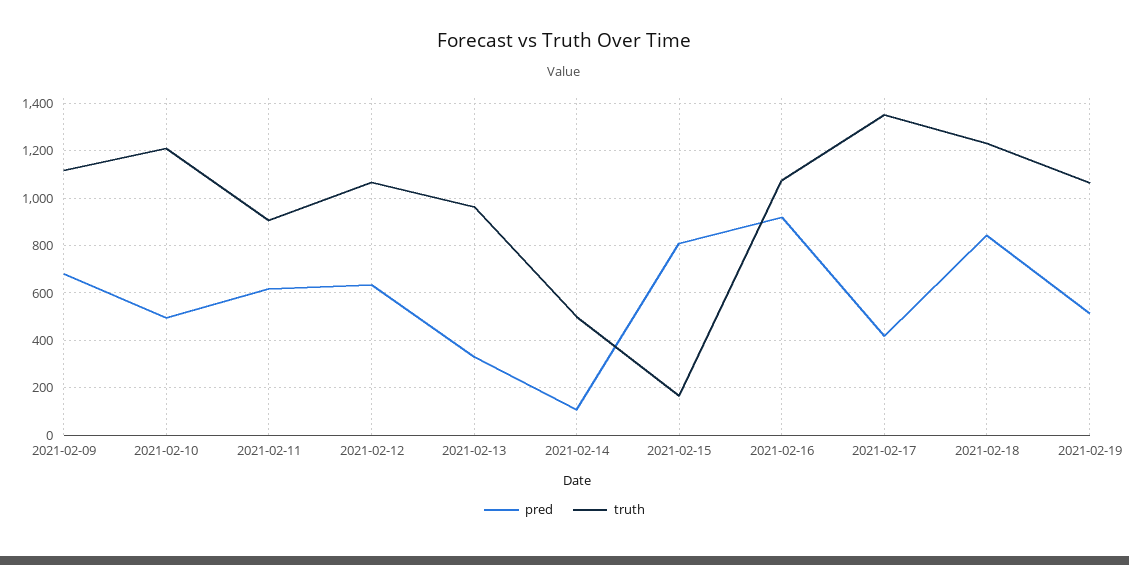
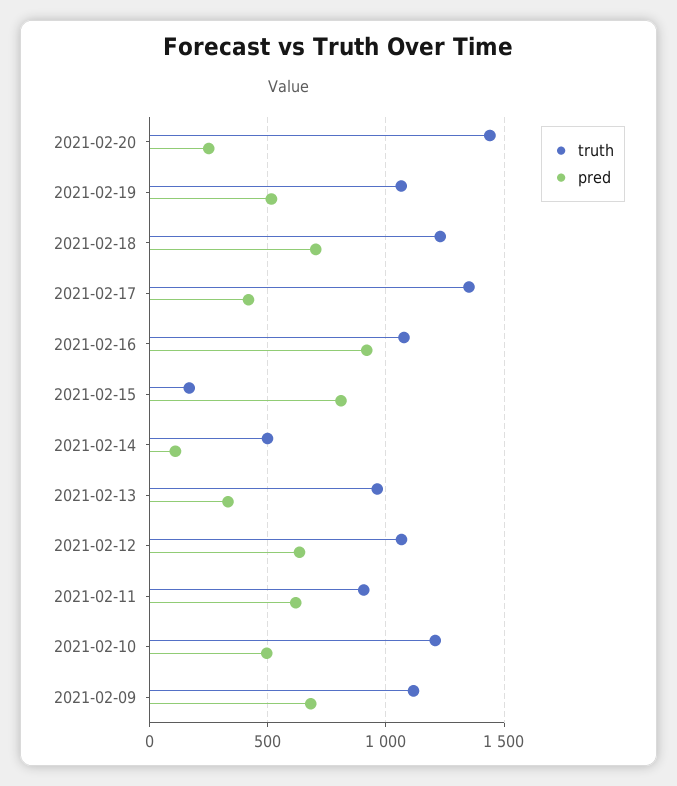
pred, 2021-02-18: 850 -> 700
truth, 2021-02-20: none -> 1450
pred, 2021-02-20: none -> 250

